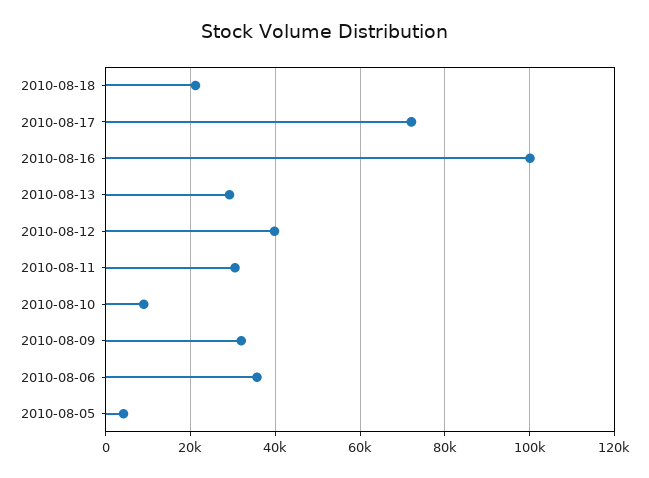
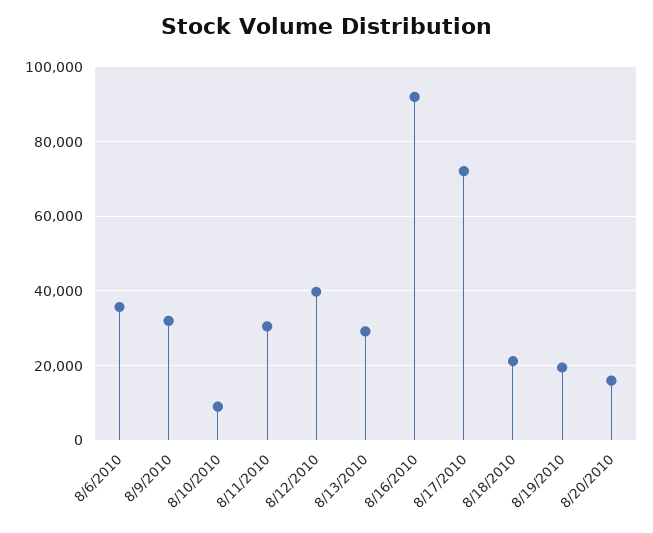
2010-08-16: 100000 -> 92000
2010-08-05: 4000 -> none
8/19/2010: none -> 20000
8/20/2010: none -> 16000

